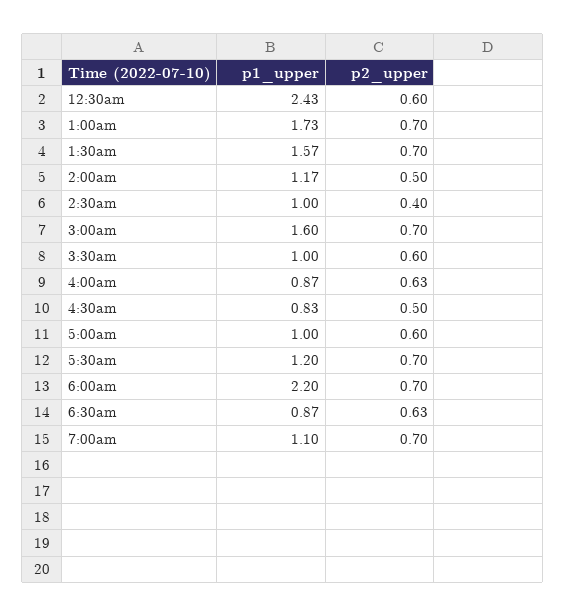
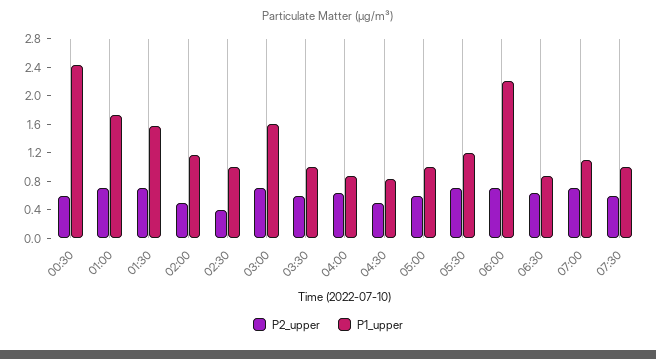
p2_upper, 07:30: none -> 0.6
p1_upper, 07:30: none -> 1

